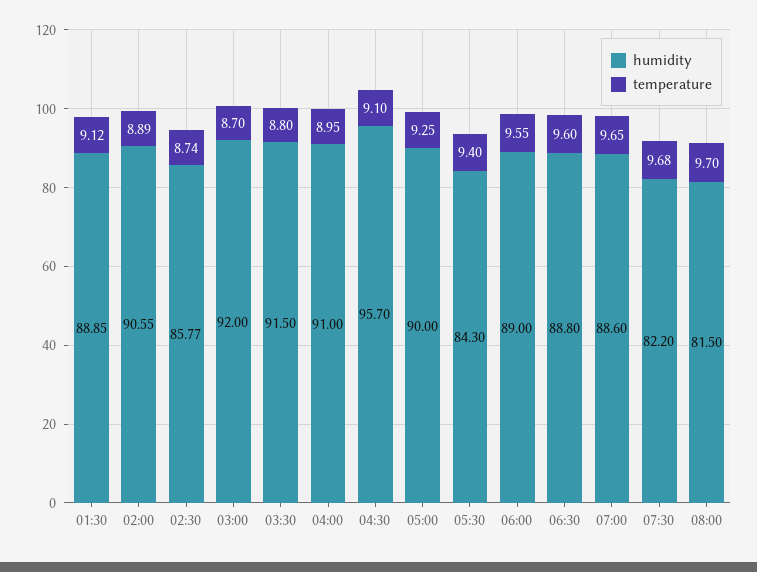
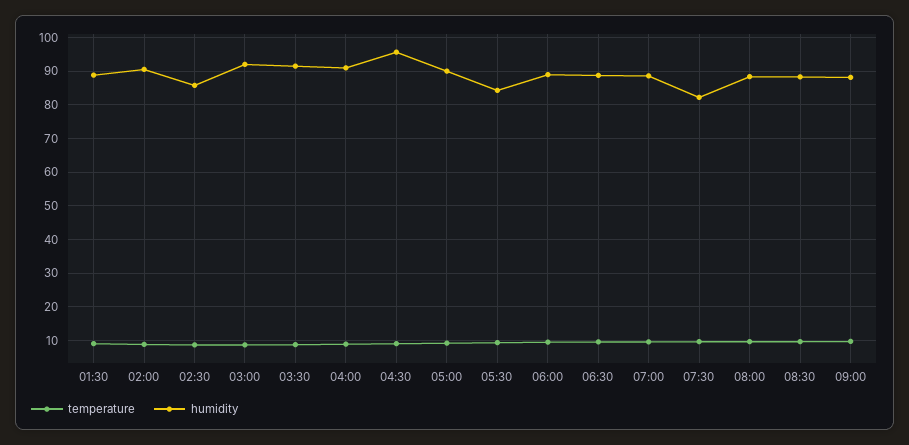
humidity, 08:00: 81.5 -> 88
temperature, 08:30: none -> 10
humidity, 08:30: none -> 88
temperature, 09:00: none -> 10
humidity, 09:00: none -> 88

